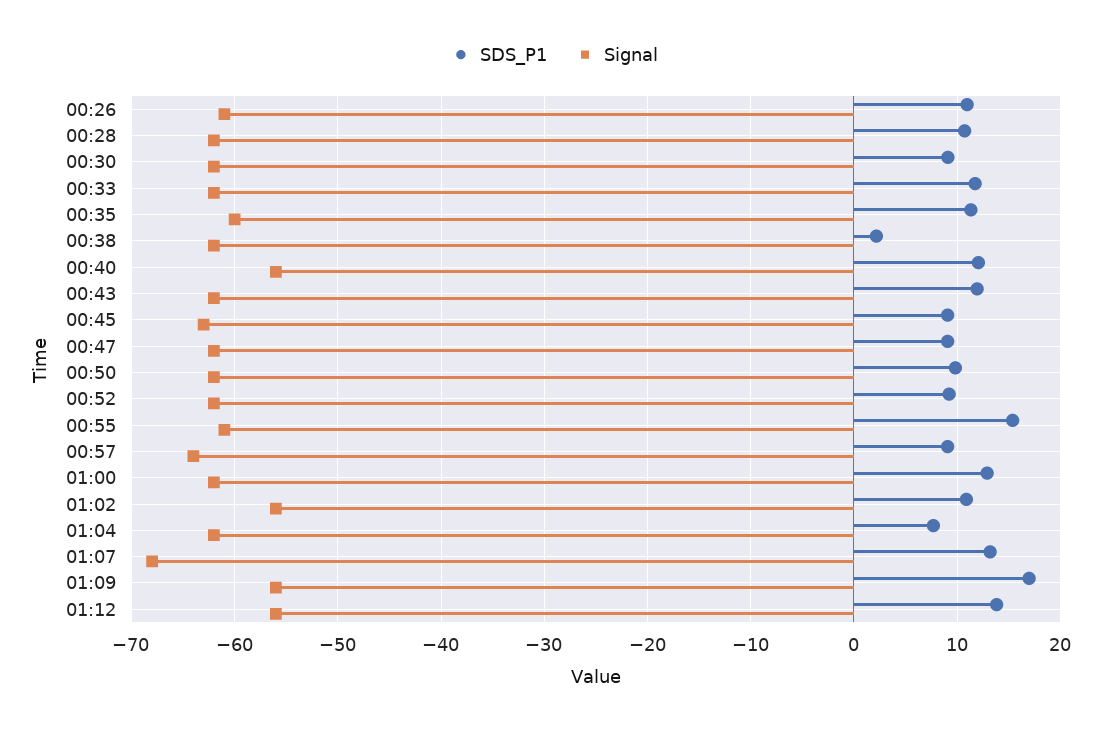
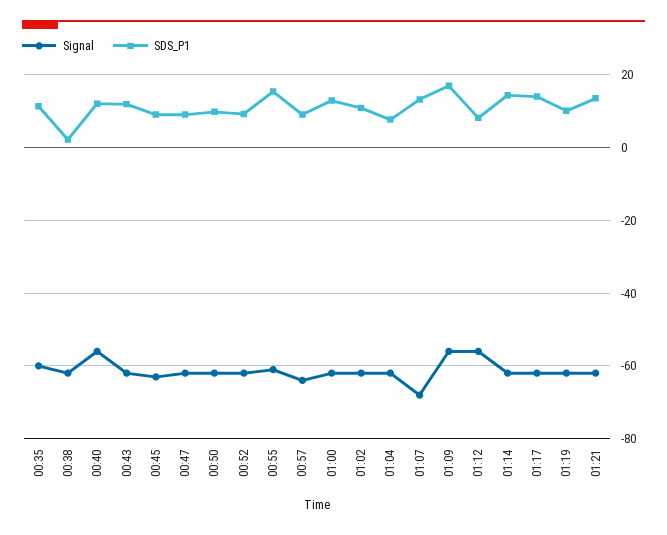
SDS_P1, 00:26: 11 -> none
Signal, 00:26: -61 -> none
SDS_P1, 00:28: 11 -> none
Signal, 00:28: -62 -> none
SDS_P1, 00:30: 9 -> none
Signal, 00:30: -62 -> none
SDS_P1, 00:33: 12 -> none
Signal, 00:33: -62 -> none
Signal, 01:02: -56 -> -62
SDS_P1, 01:12: 14 -> 8
Signal, 01:14: none -> -62
SDS_P1, 01:14: none -> 14
Signal, 01:17: none -> -62
SDS_P1, 01:17: none -> 14
Signal, 01:19: none -> -62
SDS_P1, 01:19: none -> 10
Signal, 01:21: none -> -62
SDS_P1, 01:21: none -> 14

